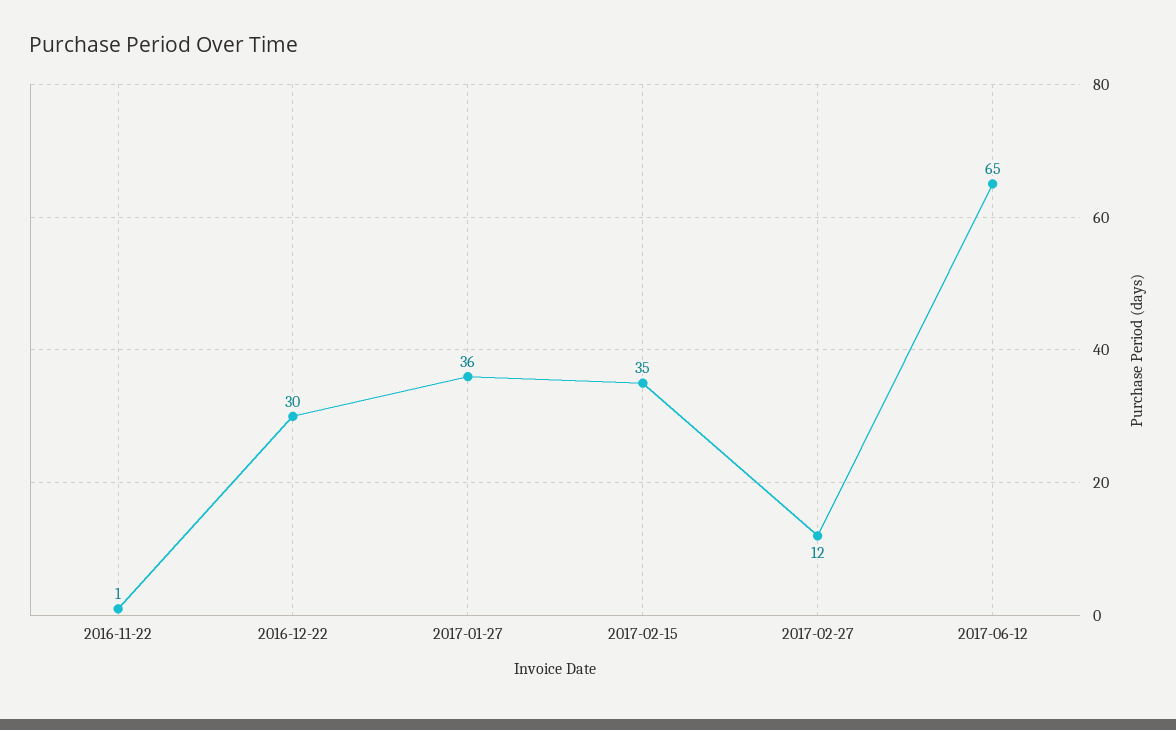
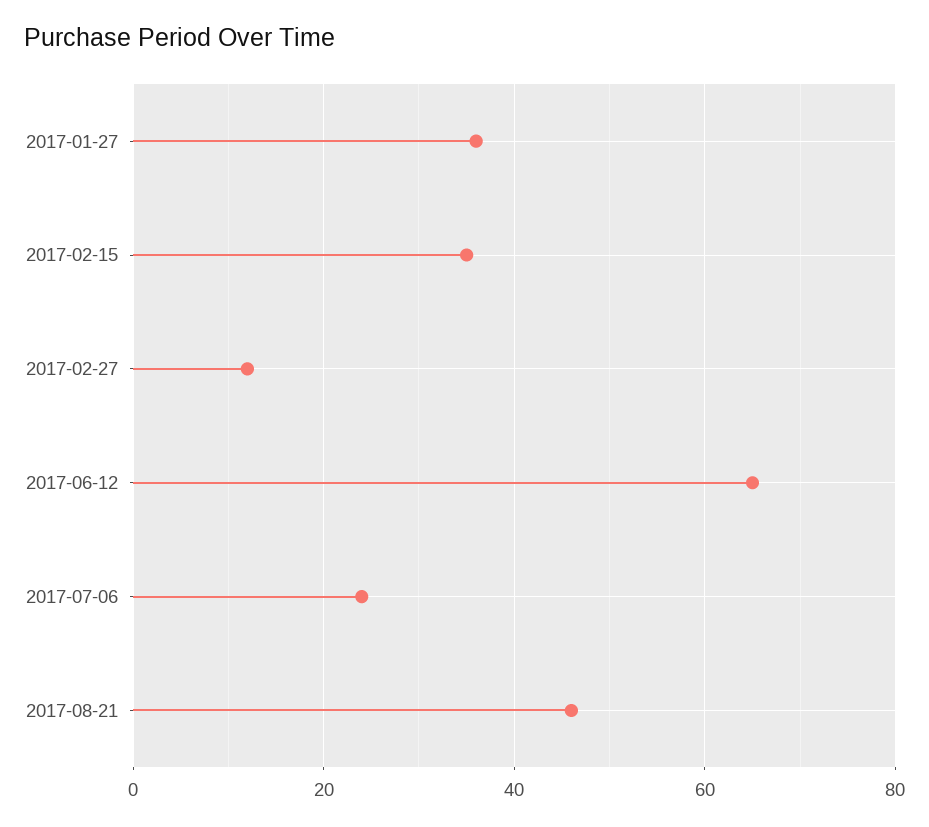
2016-11-22: 1 -> none
2016-12-22: 30 -> none
2017-07-06: none -> 25
2017-08-21: none -> 45

